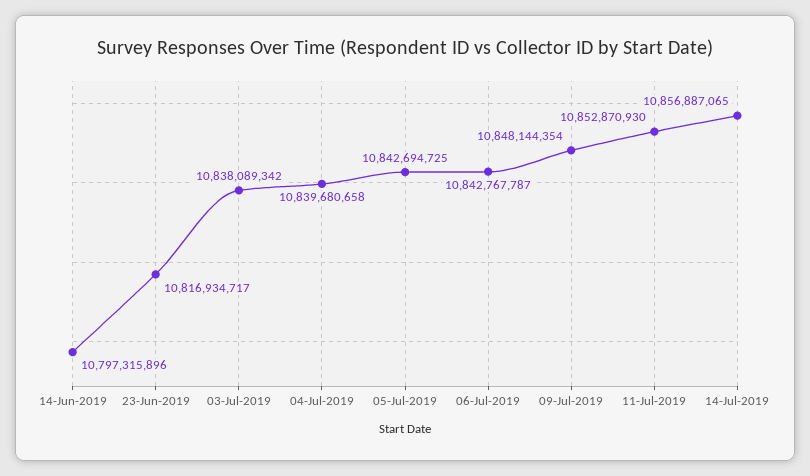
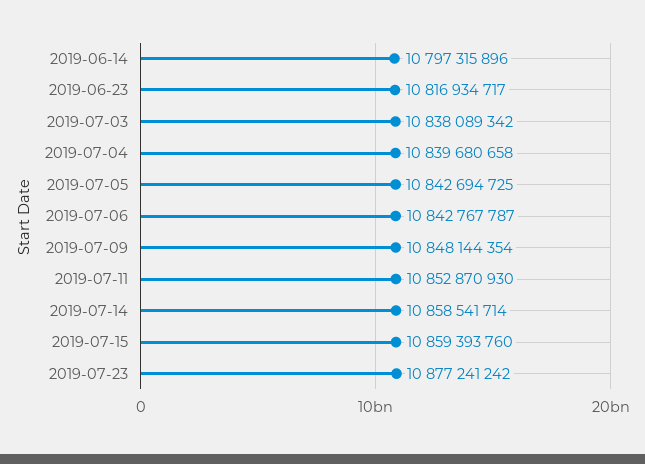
14-Jul-2019: 10856887065 -> 10858541714
2019-07-15: none -> 10859393760
2019-07-23: none -> 10877241242

